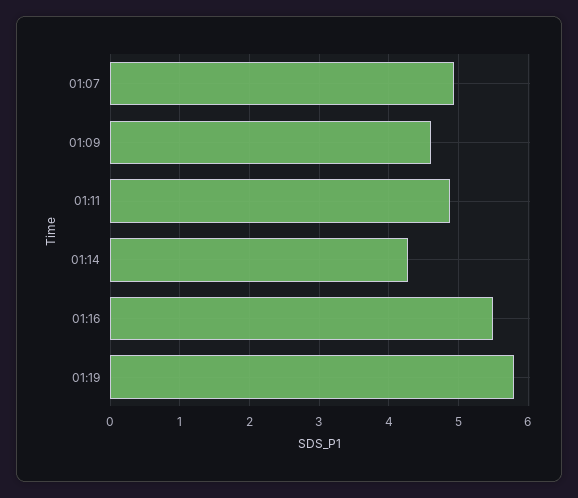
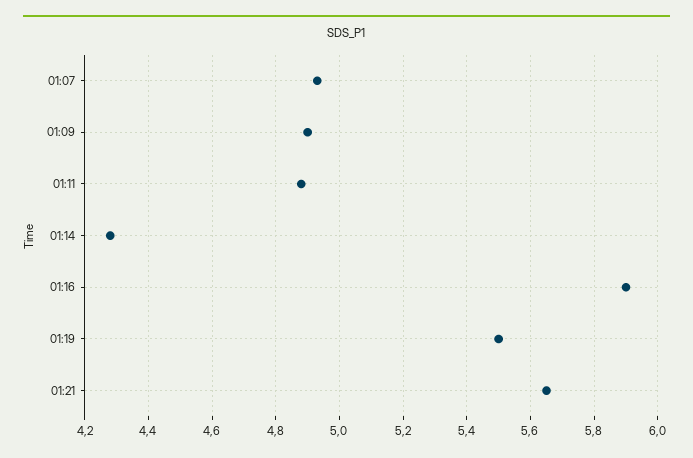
01:09: 4.6 -> 4.9
01:16: 5.5 -> 5.9
01:19: 5.8 -> 5.5
01:21: none -> 5.65

